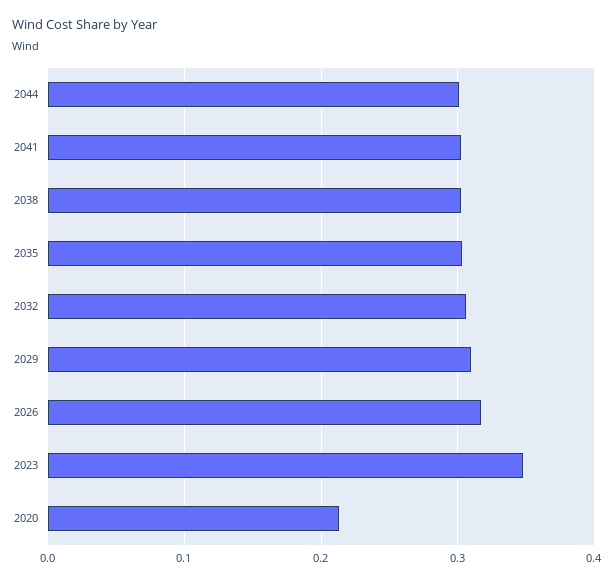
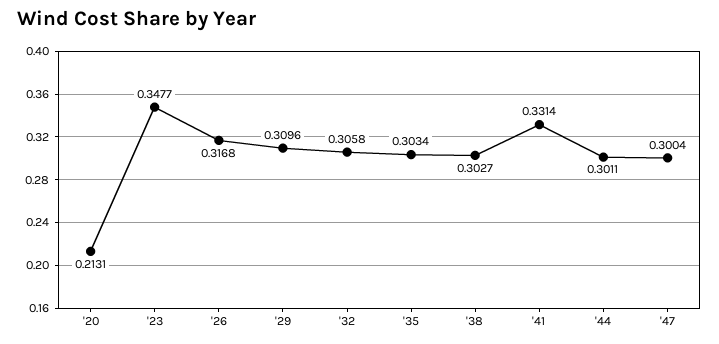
2041: 0.3 -> 0.3314
'47: none -> 0.3004

